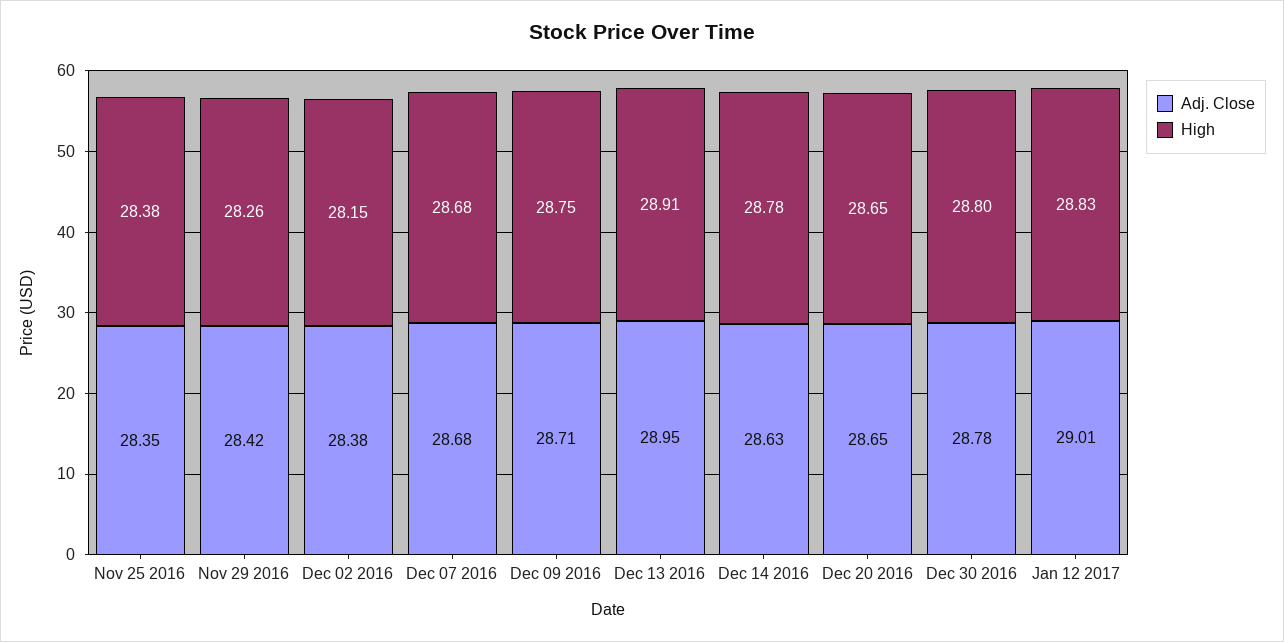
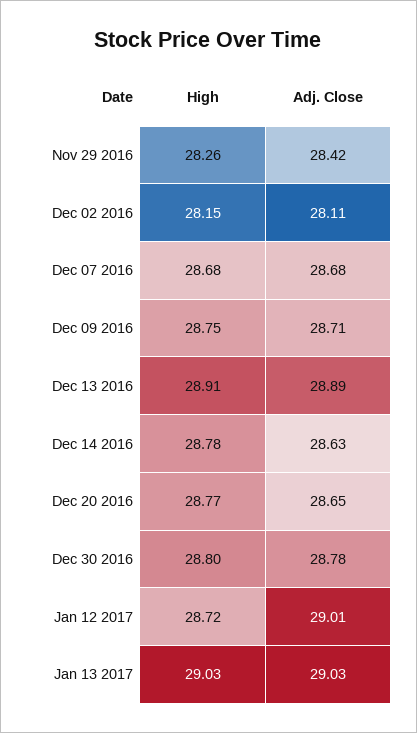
Adj. Close, Nov 25 2016: 28.35 -> none
High, Nov 25 2016: 28.38 -> none
Adj. Close, Dec 02 2016: 28.38 -> 28.11
Adj. Close, Dec 13 2016: 28.95 -> 28.89
High, Dec 20 2016: 28.65 -> 28.77
High, Jan 12 2017: 28.83 -> 28.72
High, Jan 13 2017: none -> 29.03
Adj. Close, Jan 13 2017: none -> 29.03

